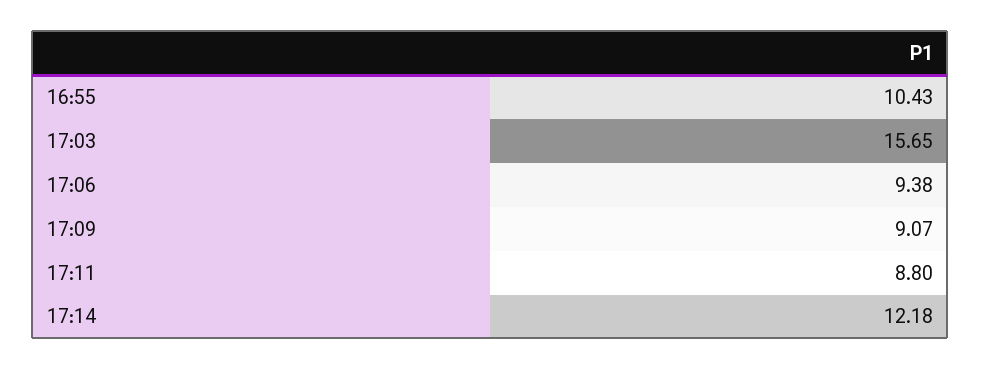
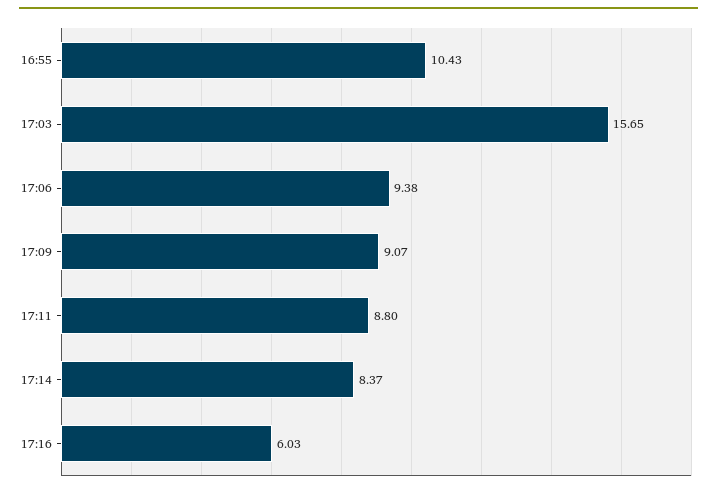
17:14: 12.18 -> 8.37
17:16: none -> 6.03

